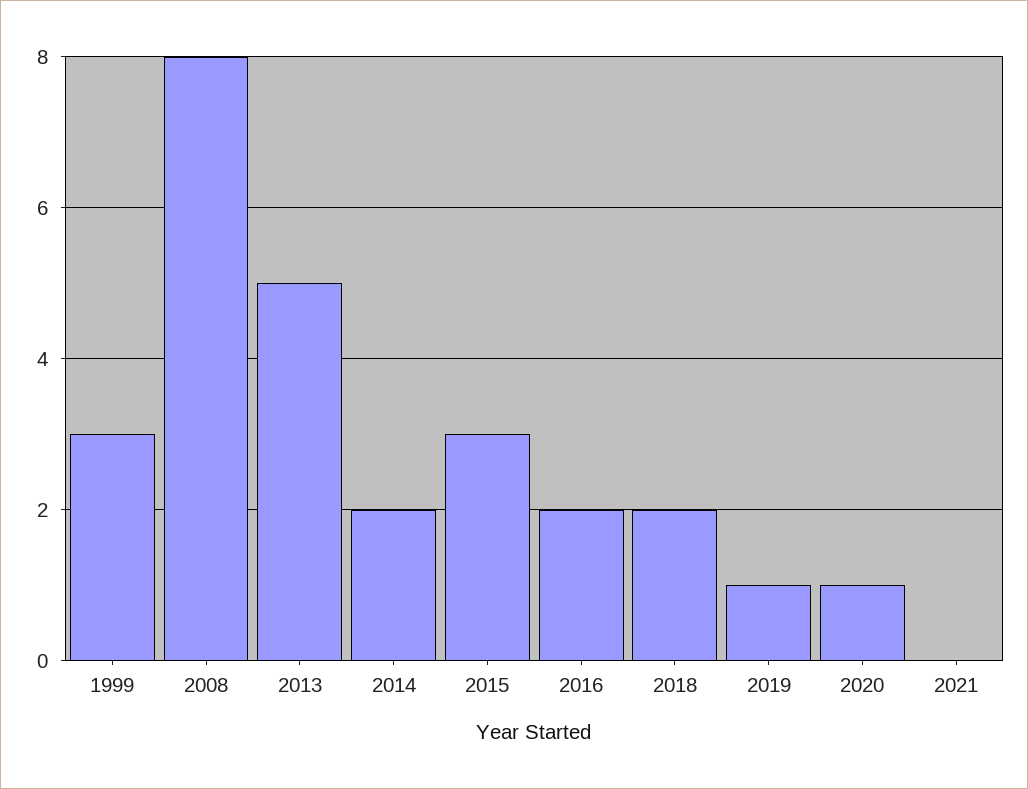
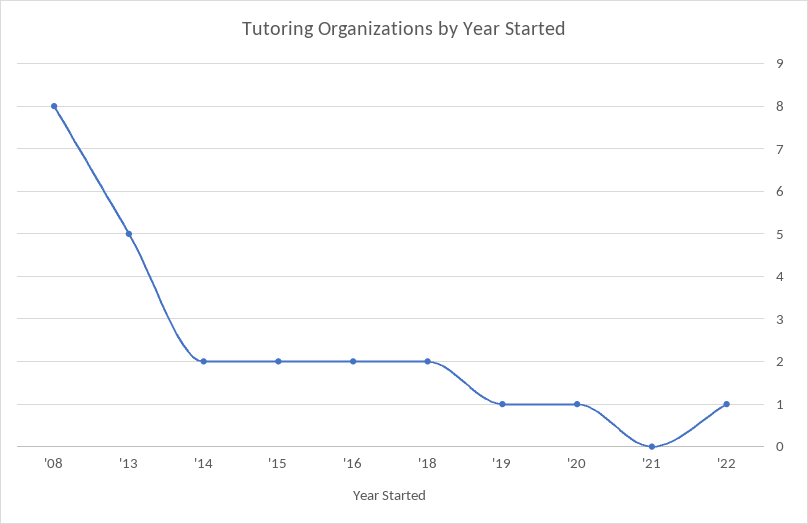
1999: 3 -> none
2015: 3 -> 2
'22: none -> 1

